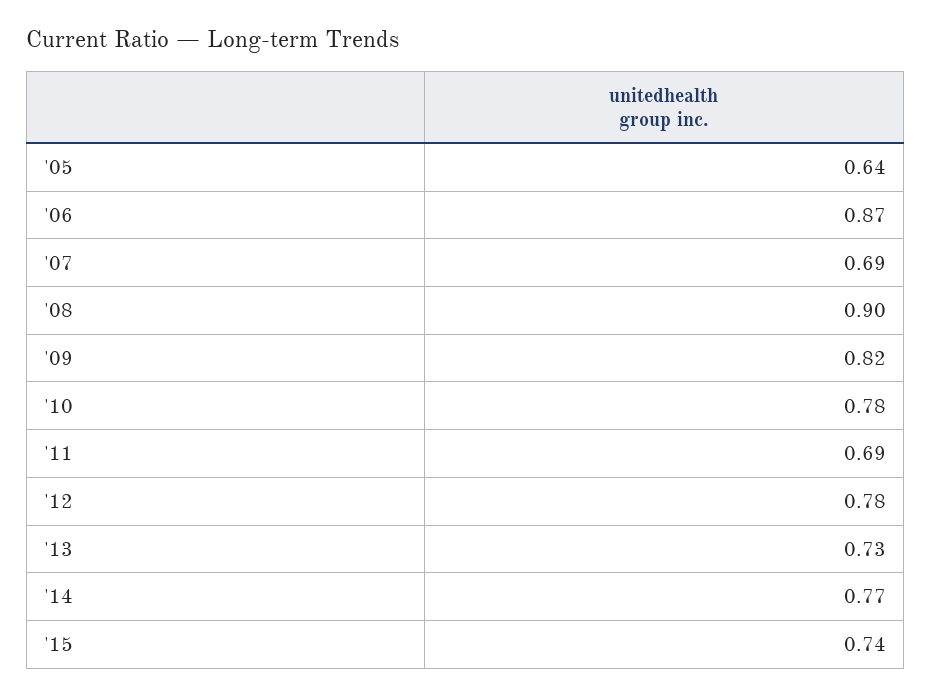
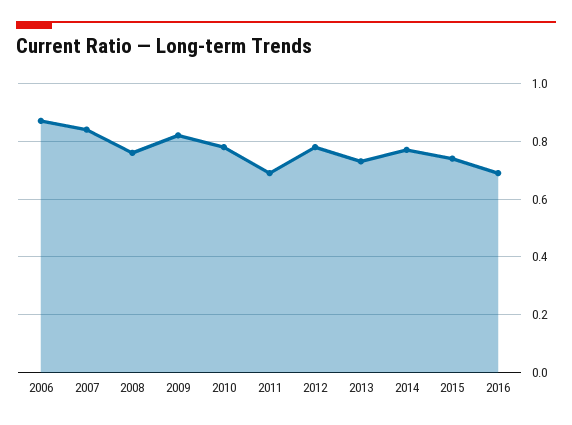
'05: 0.64 -> none
'07: 0.69 -> 0.85
'08: 0.9 -> 0.75
2016: none -> 0.7

